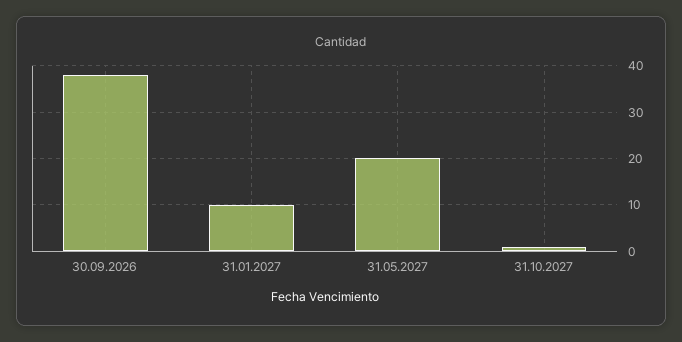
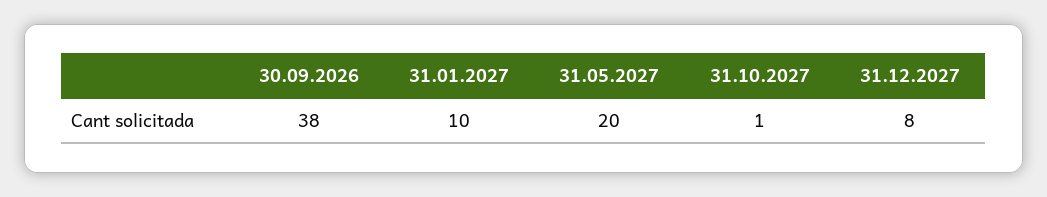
31.12.2027: none -> 8

